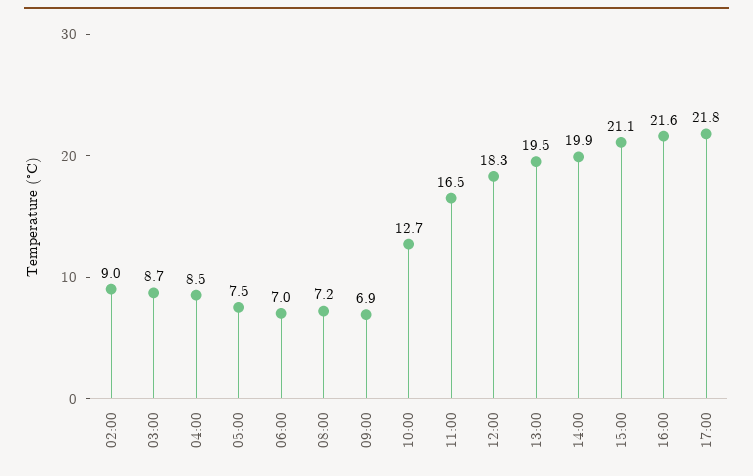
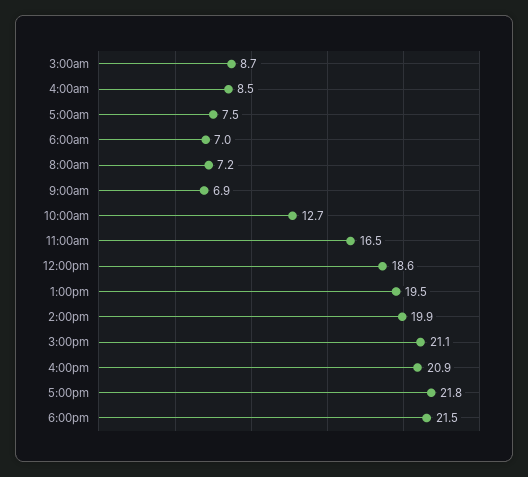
02:00: 9 -> none
12:00: 18.3 -> 18.6
16:00: 21.6 -> 20.9
6:00pm: none -> 21.5

